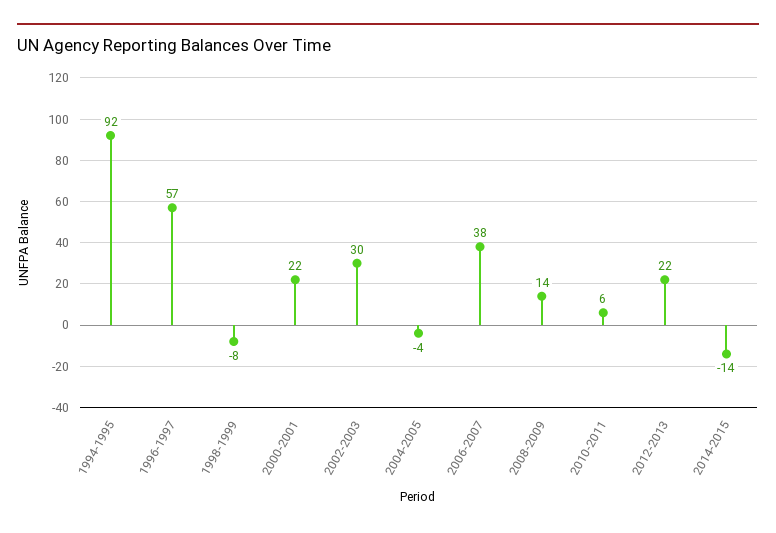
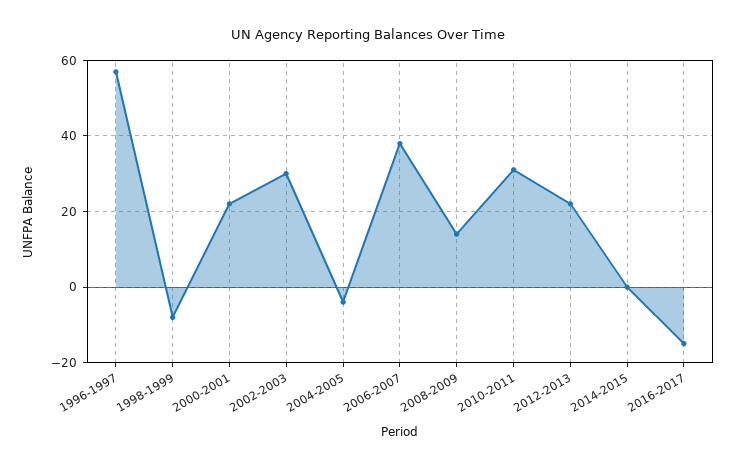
1994-1995: 92 -> none
2010-2011: 6 -> 30
2014-2015: -14 -> 0
2016-2017: none -> -15

